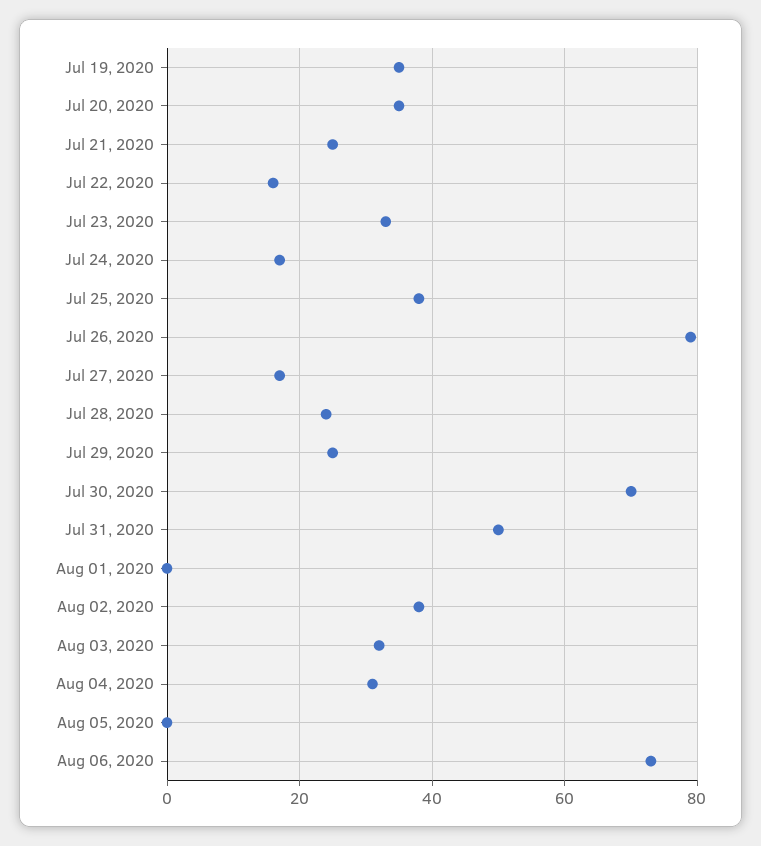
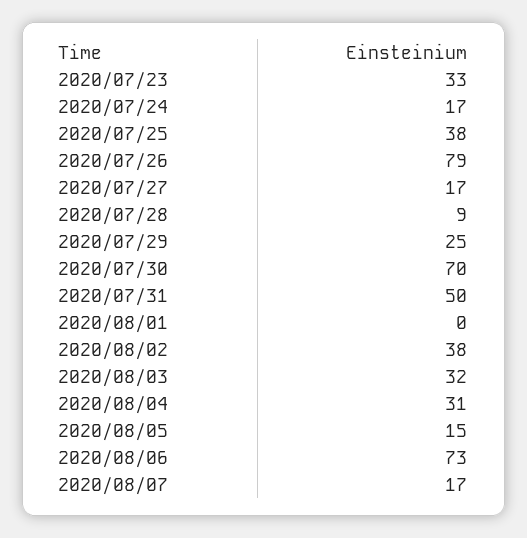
Jul 19, 2020: 35 -> none
Jul 20, 2020: 35 -> none
Jul 21, 2020: 25 -> none
Jul 22, 2020: 15 -> none
Jul 28, 2020: 25 -> 9
Aug 05, 2020: 0 -> 15
2020/08/07: none -> 17

